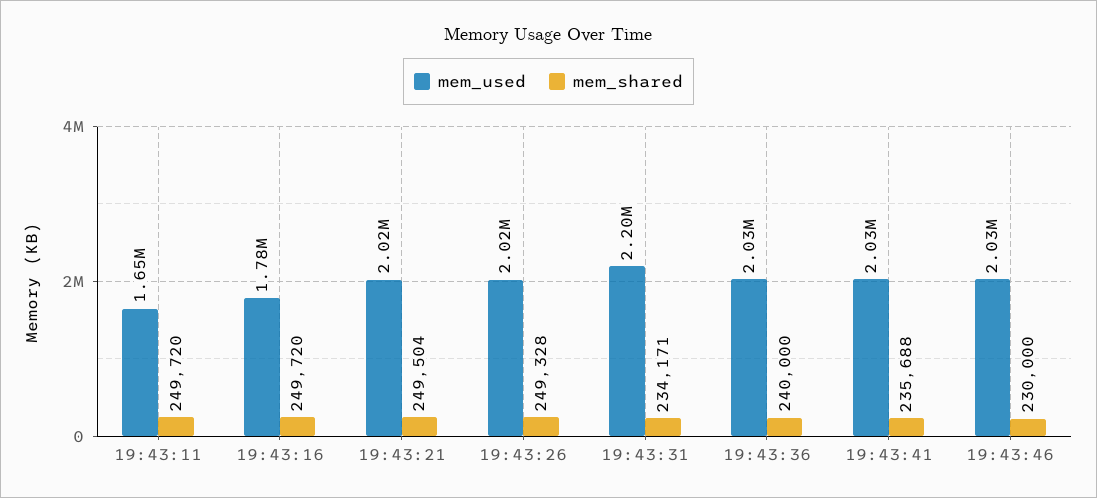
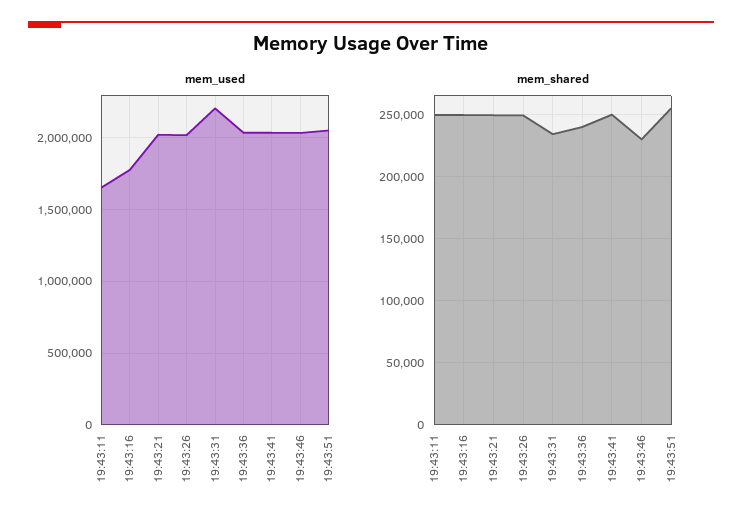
mem_shared, 19:43:41: 235688 -> 250000
mem_used, 19:43:51: none -> 2050000
mem_shared, 19:43:51: none -> 255000

